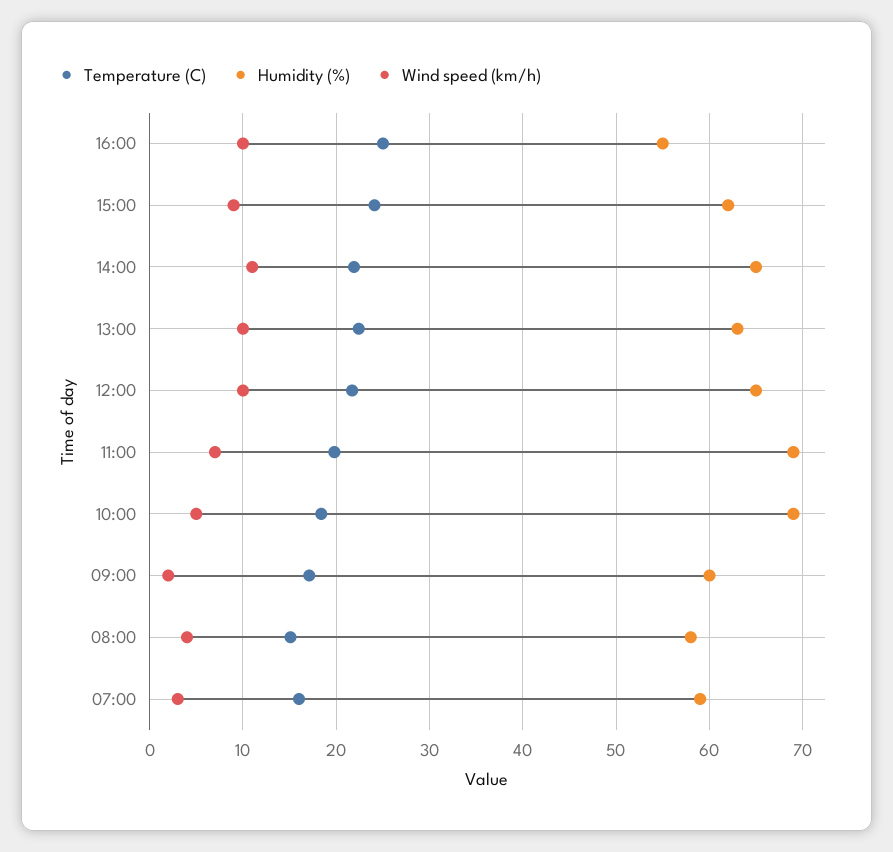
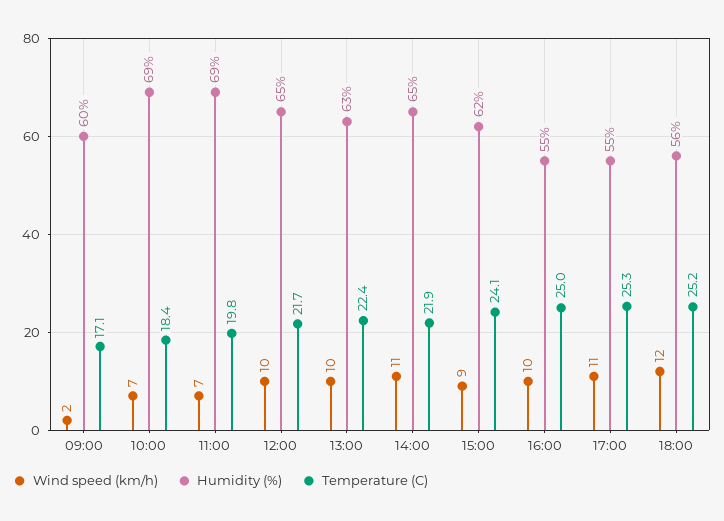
Wind speed (km/h), 10:00: 5 -> 7
Temperature (C), 08:00: 15 -> none
Humidity (%), 08:00: 58 -> none
Wind speed (km/h), 08:00: 4 -> none
Temperature (C), 07:00: 16 -> none
Humidity (%), 07:00: 59 -> none
Wind speed (km/h), 07:00: 3 -> none
Wind speed (km/h), 17:00: none -> 11
Humidity (%), 17:00: none -> 55
Temperature (C), 17:00: none -> 25.3
Wind speed (km/h), 18:00: none -> 12
Humidity (%), 18:00: none -> 56
Temperature (C), 18:00: none -> 25.2

